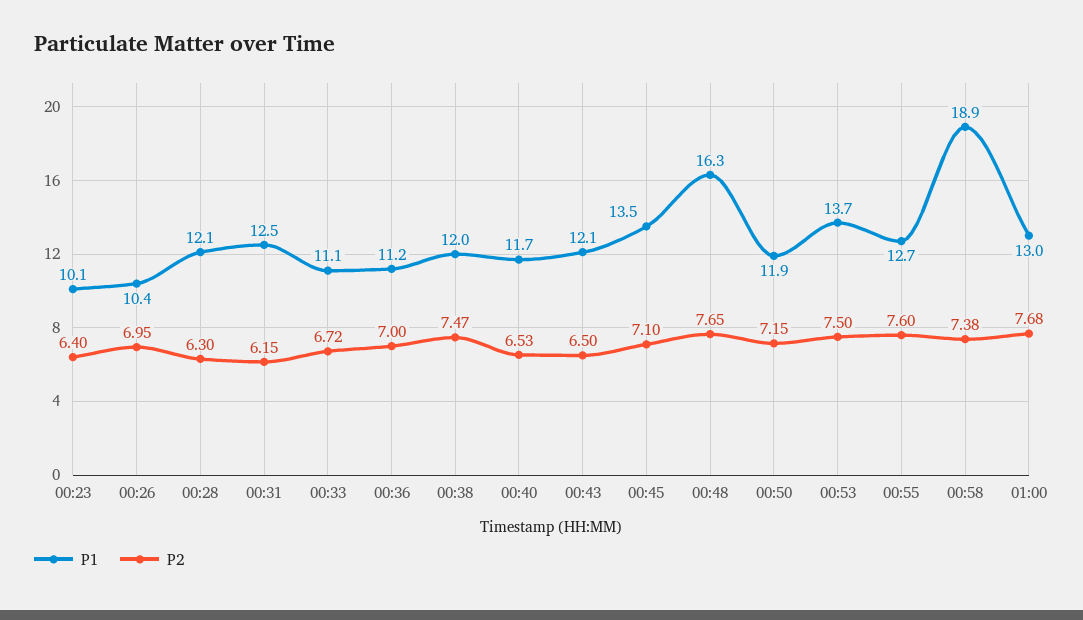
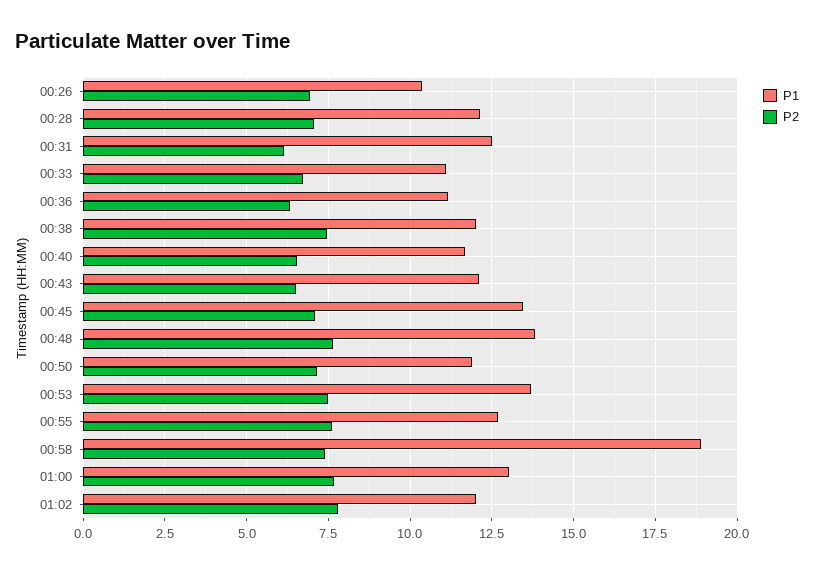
P1, 00:23: 10.1 -> none
P2, 00:23: 6.4 -> none
P2, 00:28: 6.3 -> 7
P2, 00:36: 7 -> 6.25
P1, 00:48: 16.3 -> 13.75
P1, 01:02: none -> 12
P2, 01:02: none -> 7.75

